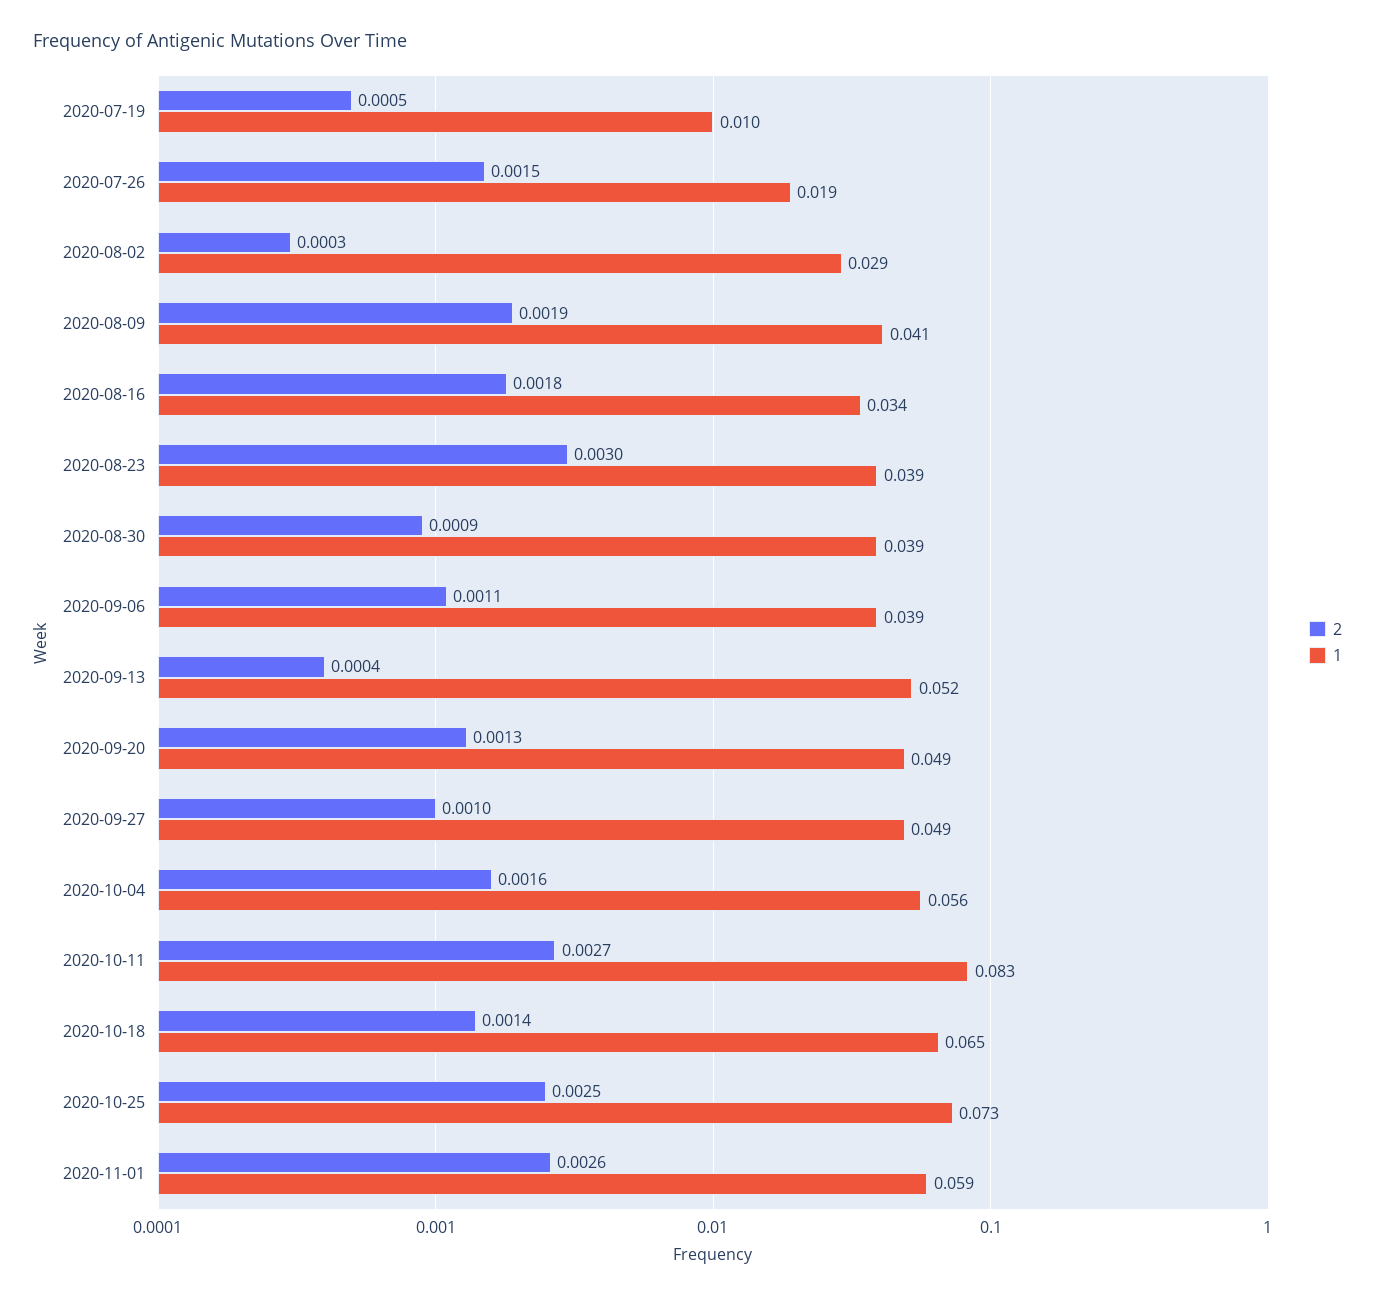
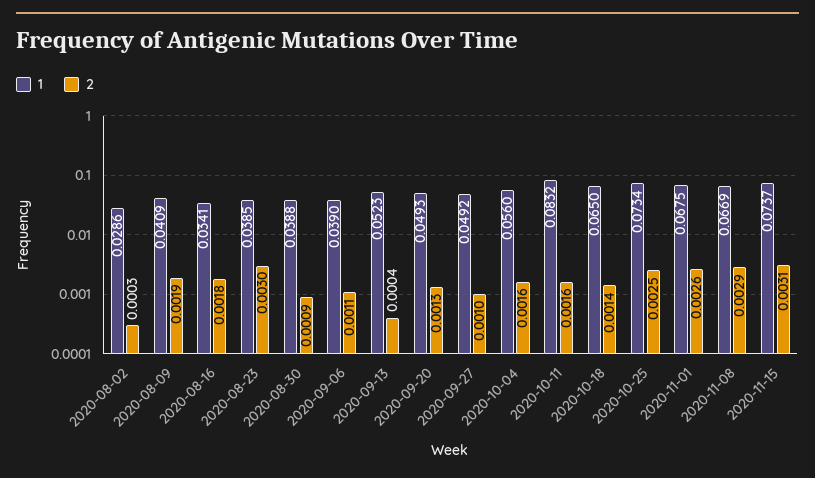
2, 2020-07-19: 0.0005 -> none
1, 2020-07-19: 0.01 -> none
2, 2020-07-26: 0.0015 -> none
1, 2020-07-26: 0.019 -> none
2, 2020-10-11: 0.0027 -> 0.0016
1, 2020-11-01: 0.059 -> 0.0675
1, 2020-11-08: none -> 0.0669
2, 2020-11-08: none -> 0.0029
1, 2020-11-15: none -> 0.0737
2, 2020-11-15: none -> 0.0031

